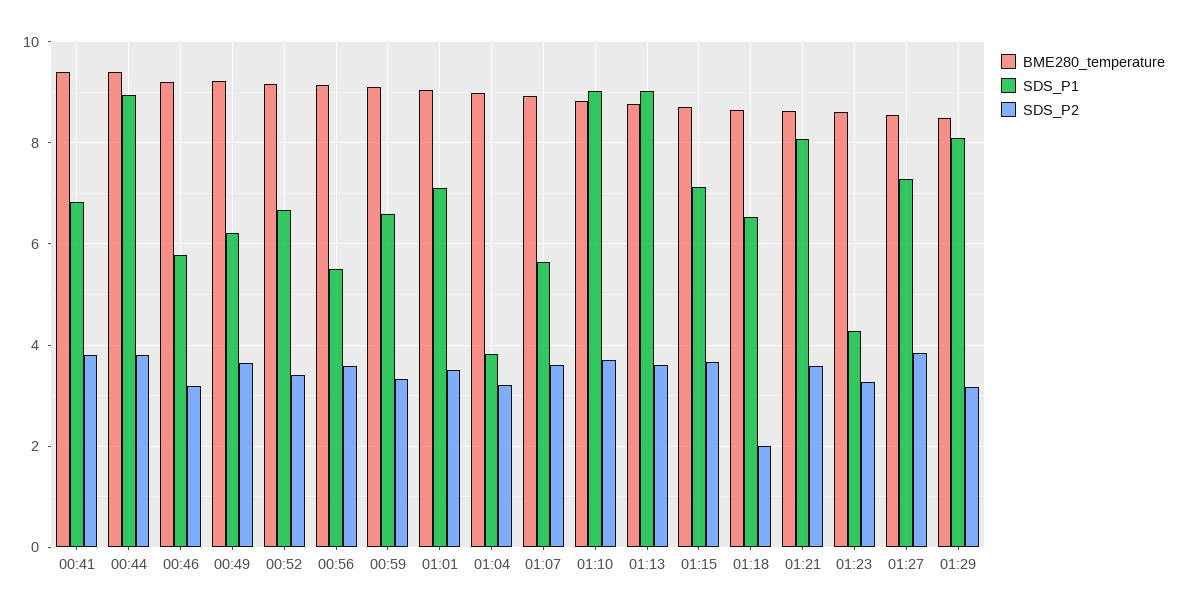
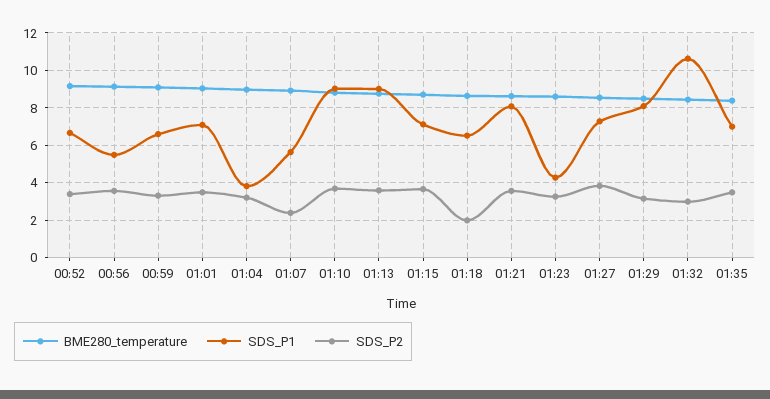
BME280_temperature, 00:41: 9.4 -> none
SDS_P1, 00:41: 6.8 -> none
SDS_P2, 00:41: 3.8 -> none
BME280_temperature, 00:44: 9.4 -> none
SDS_P1, 00:44: 9 -> none
SDS_P2, 00:44: 3.8 -> none
BME280_temperature, 00:46: 9.2 -> none
SDS_P1, 00:46: 5.8 -> none
SDS_P2, 00:46: 3.2 -> none
BME280_temperature, 00:49: 9.2 -> none
SDS_P1, 00:49: 6.2 -> none
SDS_P2, 00:49: 3.6 -> none
SDS_P2, 01:07: 3.6 -> 2.5
BME280_temperature, 01:32: none -> 8.5
SDS_P1, 01:32: none -> 10.5
SDS_P2, 01:32: none -> 3
BME280_temperature, 01:35: none -> 8.5
SDS_P1, 01:35: none -> 7
SDS_P2, 01:35: none -> 3.5

